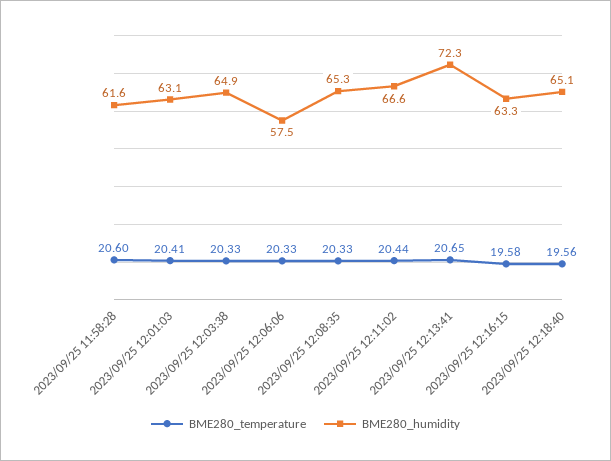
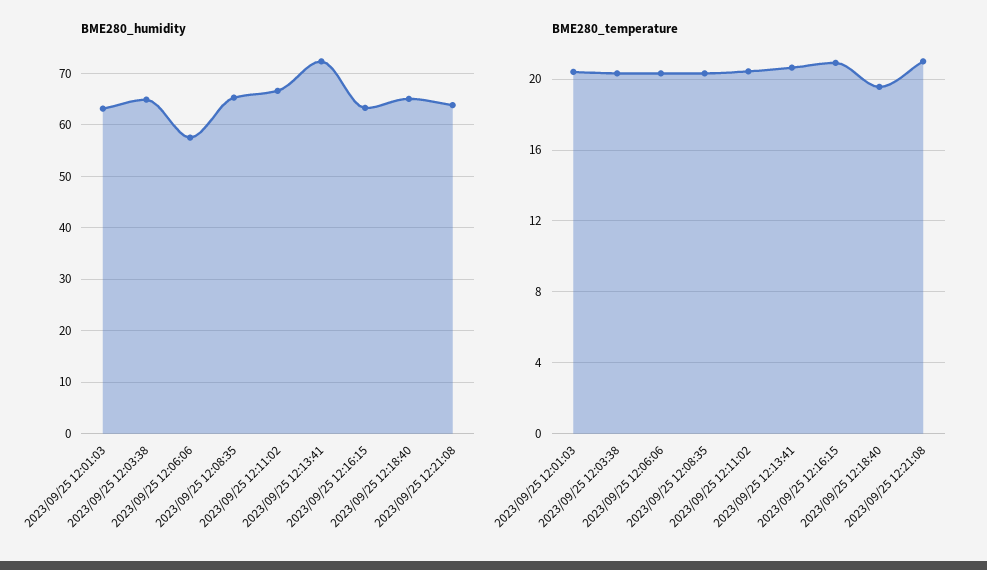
BME280_temperature, 2023/09/25 11:58:28: 20.6 -> none
BME280_humidity, 2023/09/25 11:58:28: 61.6 -> none
BME280_temperature, 2023/09/25 12:16:15: 19.58 -> 21
BME280_humidity, 2023/09/25 12:21:08: none -> 64
BME280_temperature, 2023/09/25 12:21:08: none -> 21

